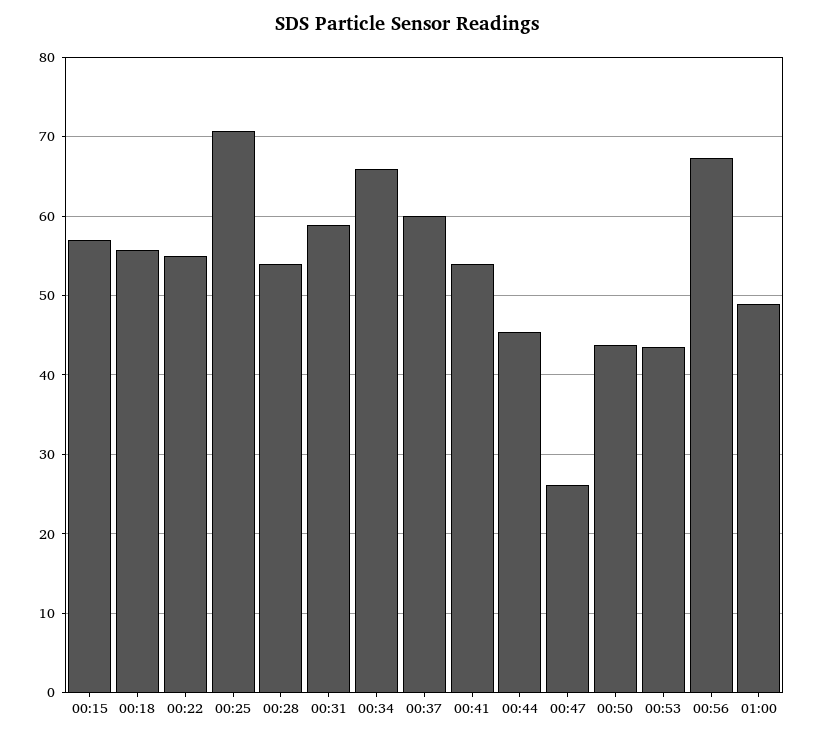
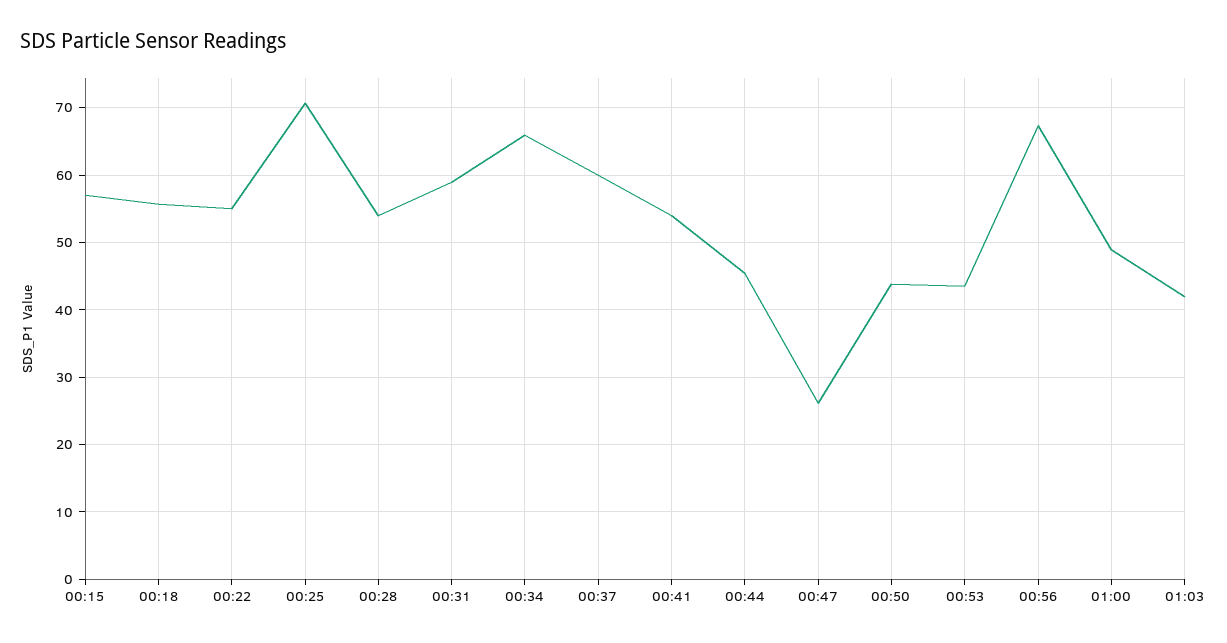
01:03: none -> 42

